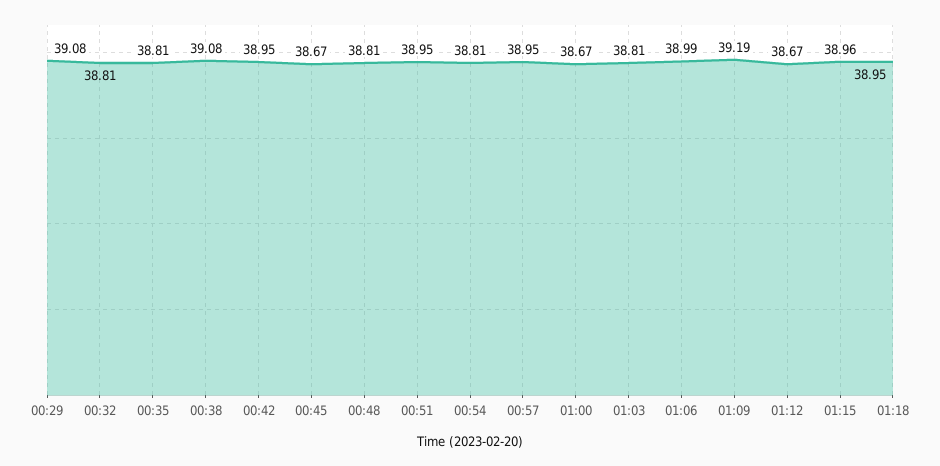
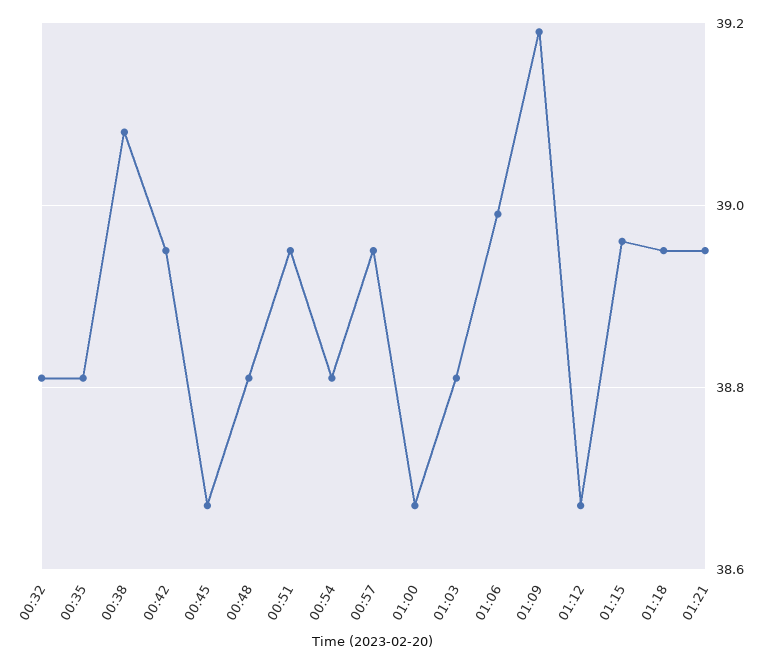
00:29: 39.08 -> none
01:21: none -> 38.95

